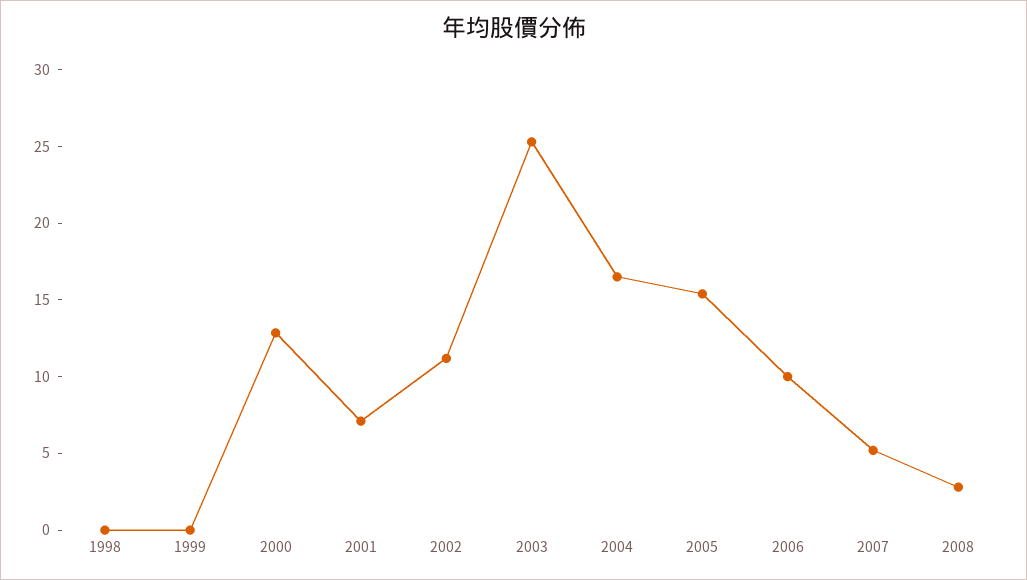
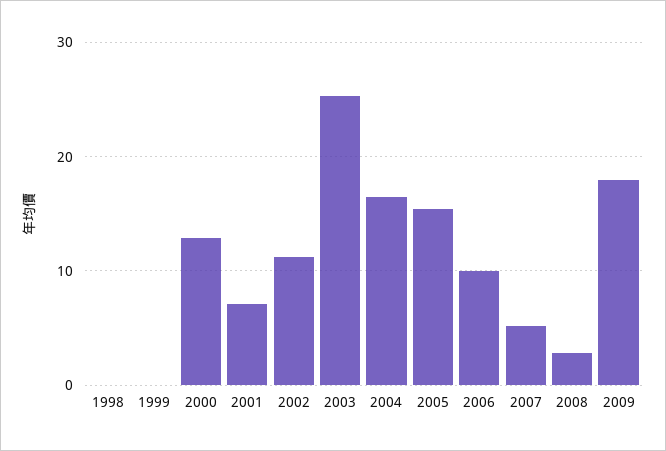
2009: none -> 18

